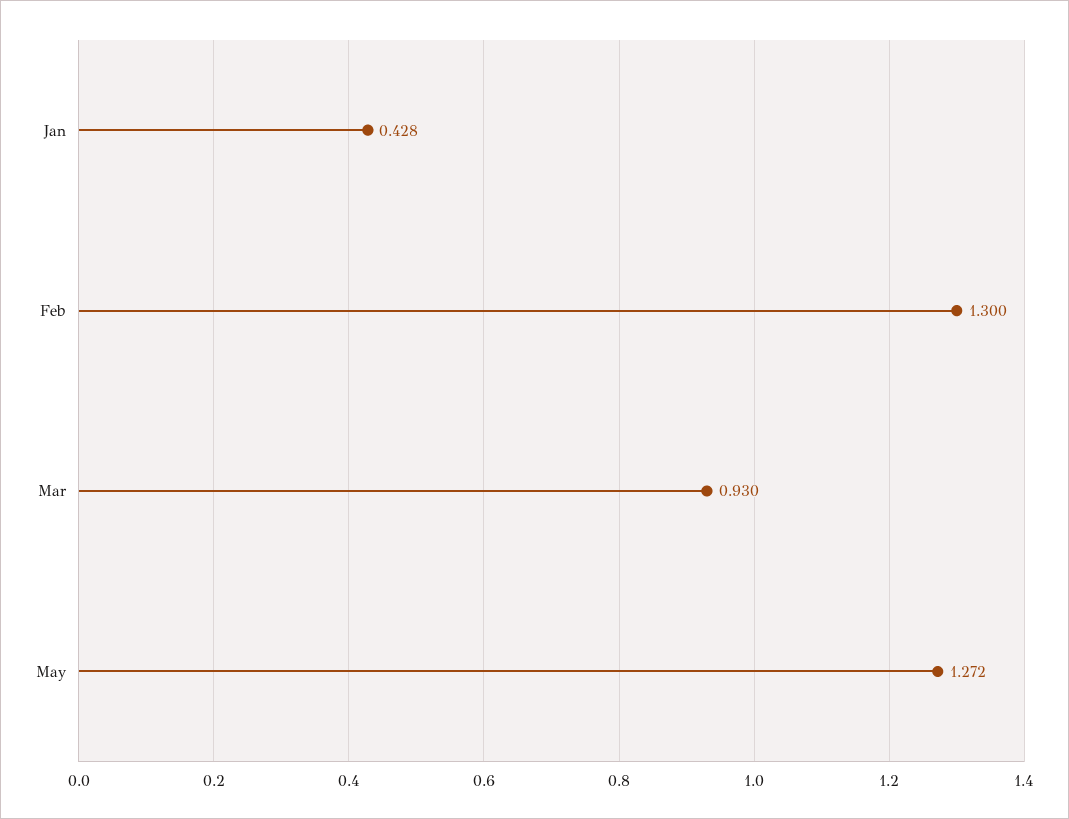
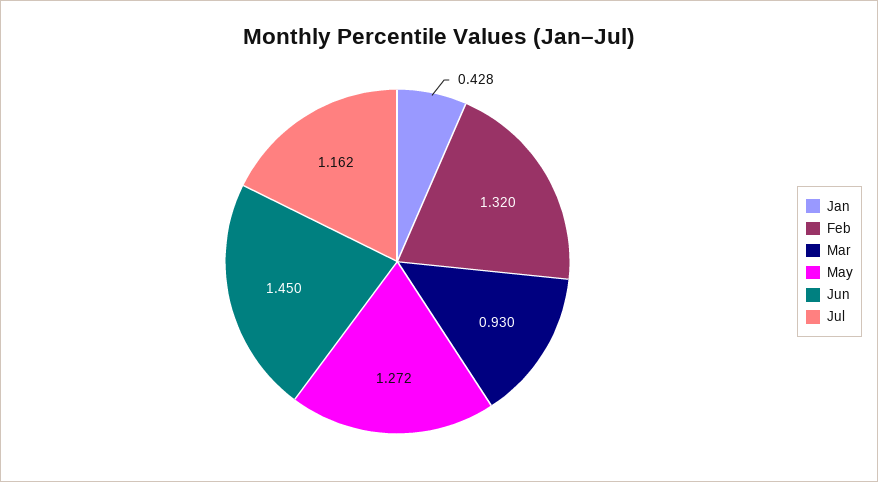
Feb: 1.3 -> 1.32
Jun: none -> 1.45
Jul: none -> 1.162

